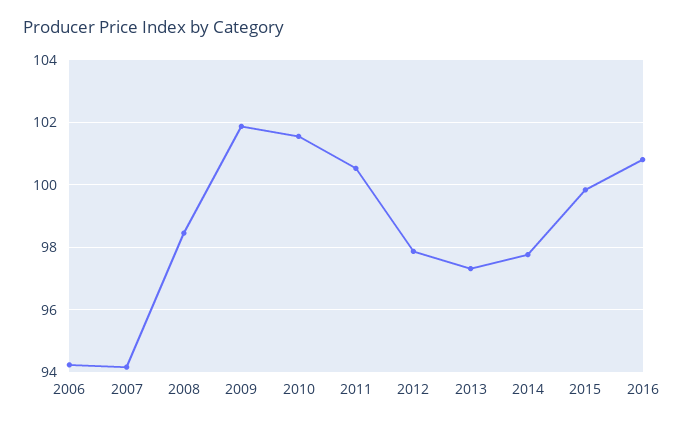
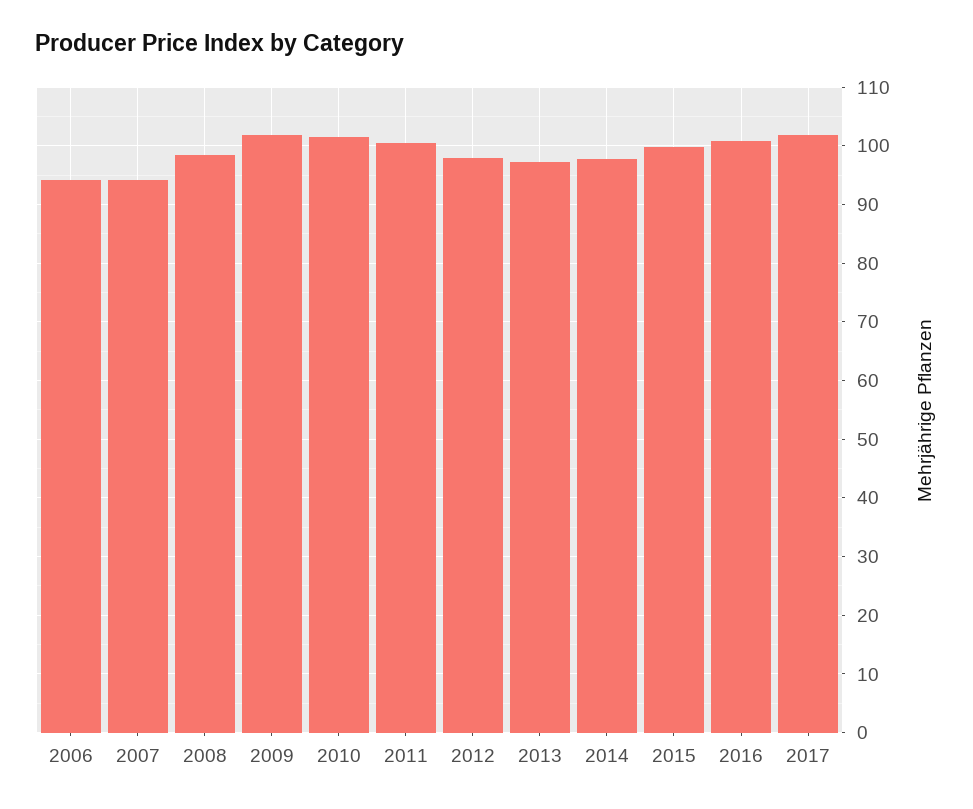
2017: none -> 102

